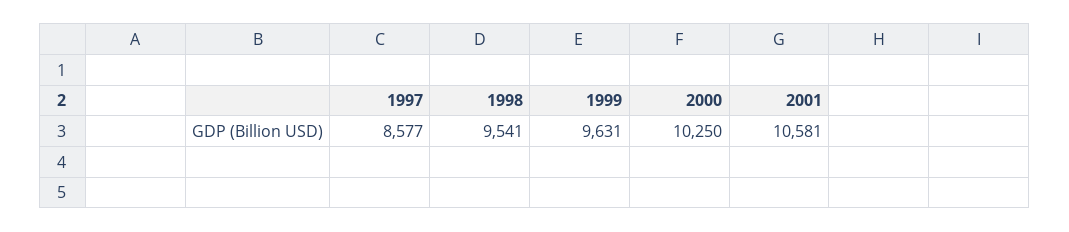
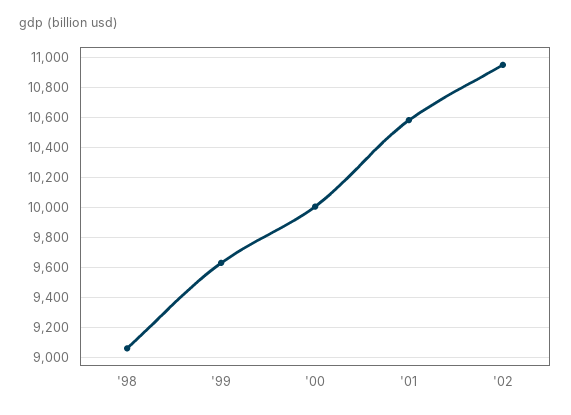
1997: 8577 -> none
1998: 9541 -> 9050
2000: 10250 -> 10000
'02: none -> 10950

